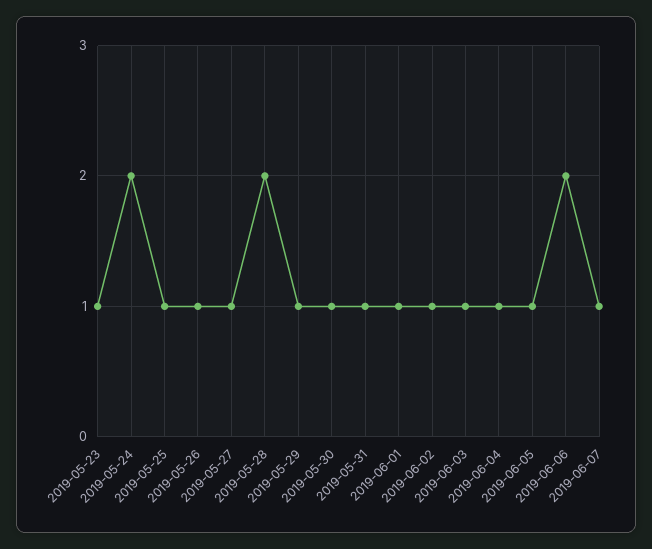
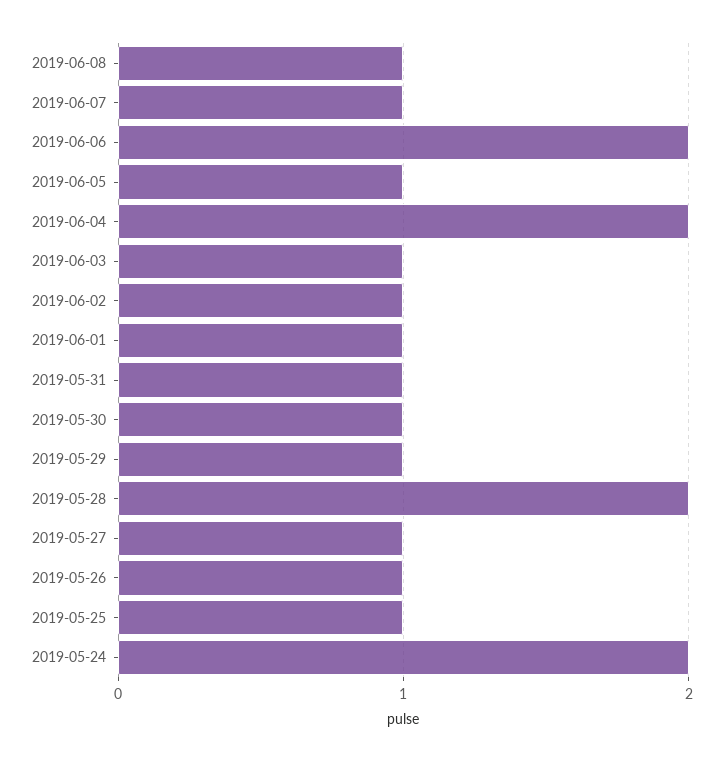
2019-05-23: 1 -> none
2019-06-04: 1 -> 2
2019-06-08: none -> 1

